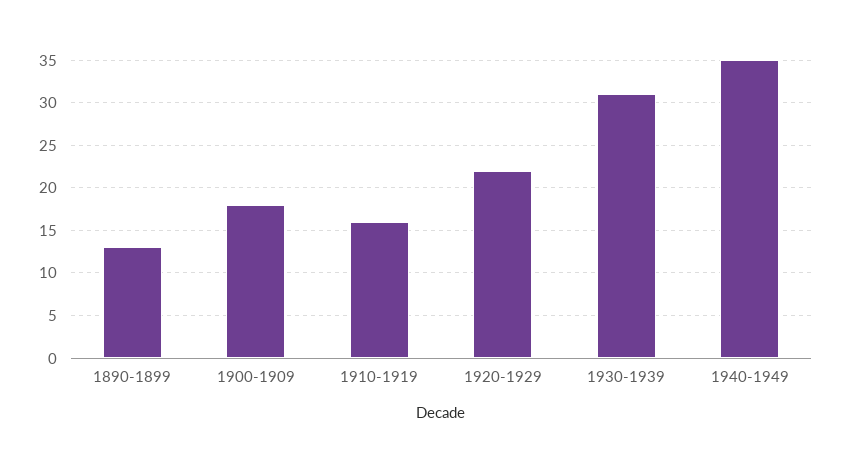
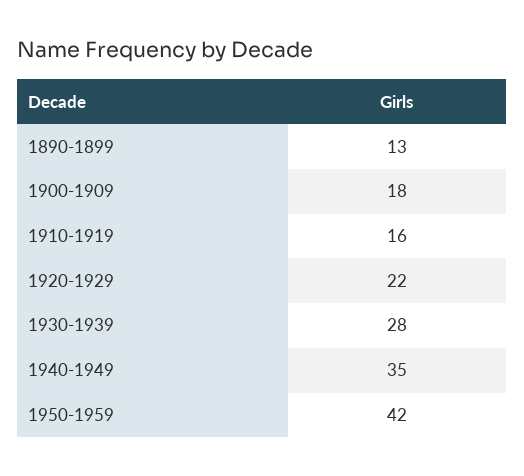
1930-1939: 31 -> 28
1950-1959: none -> 42

